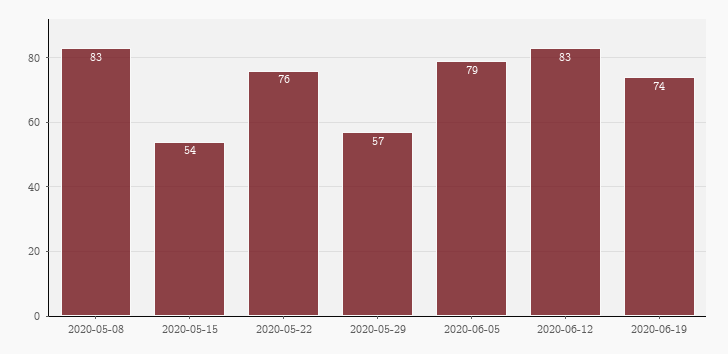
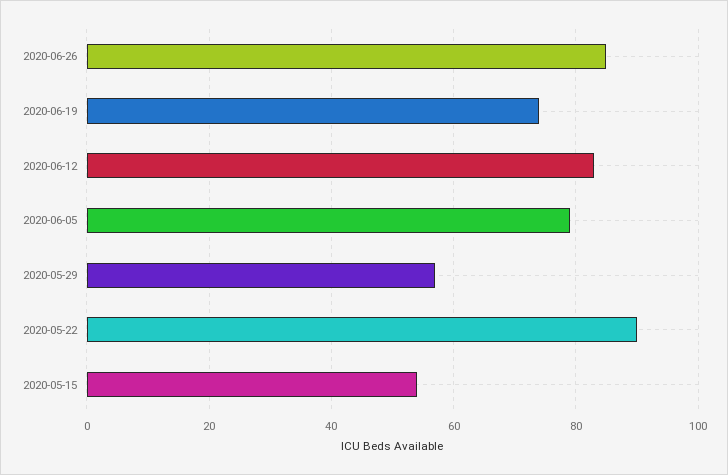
2020-05-08: 83 -> none
2020-05-22: 76 -> 90
2020-06-26: none -> 85

